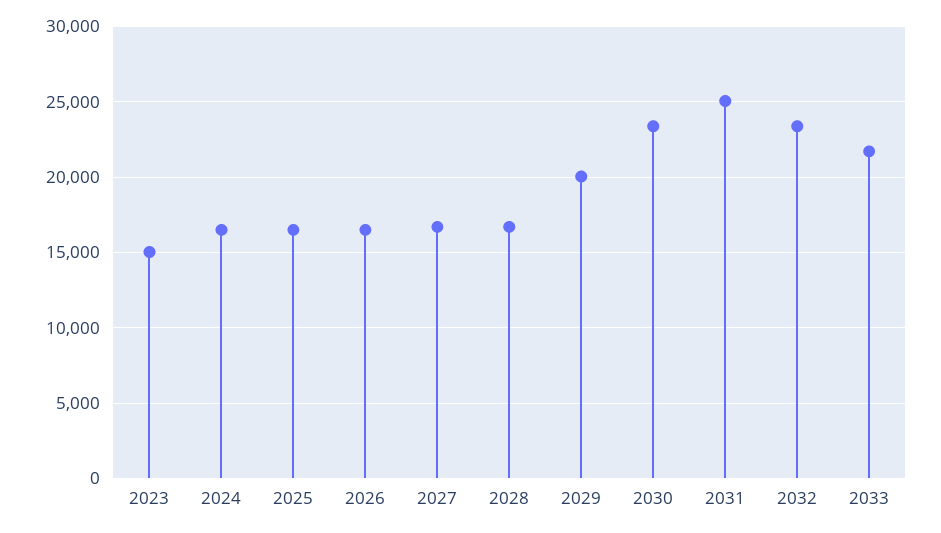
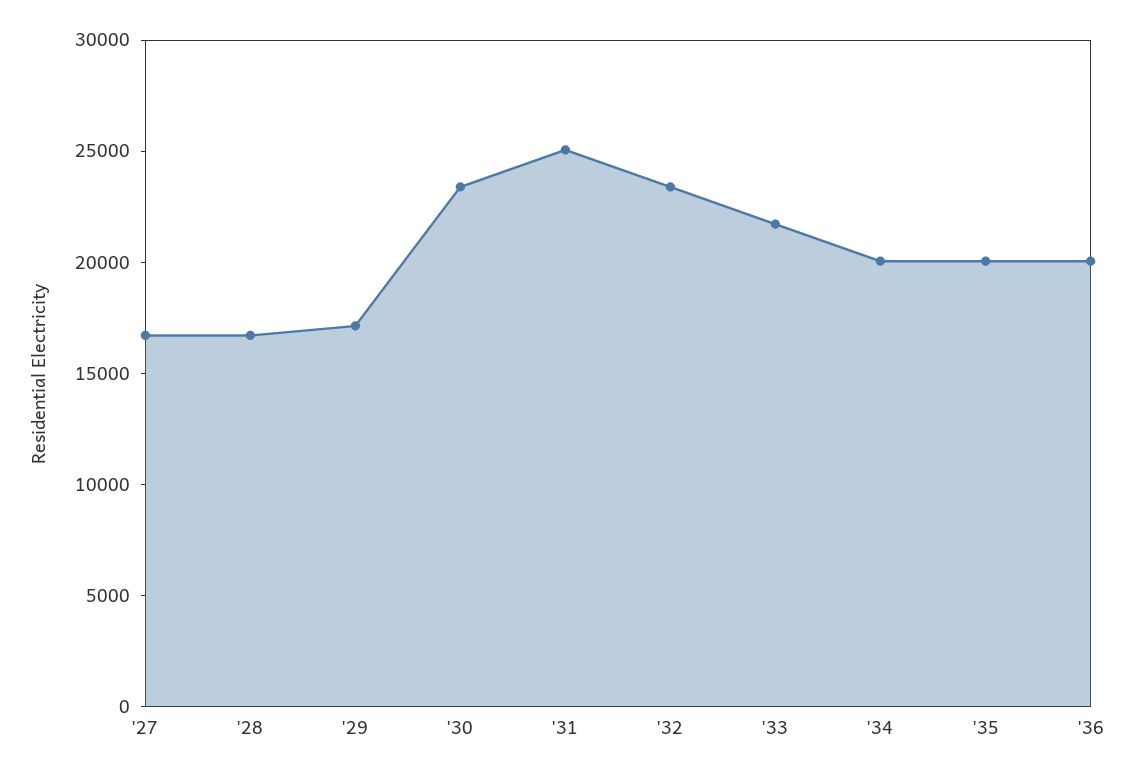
2023: 15000 -> none
2024: 16500 -> none
2025: 16500 -> none
2026: 16500 -> none
2029: 20000 -> 17000
'34: none -> 20000
'35: none -> 20000
'36: none -> 20000

